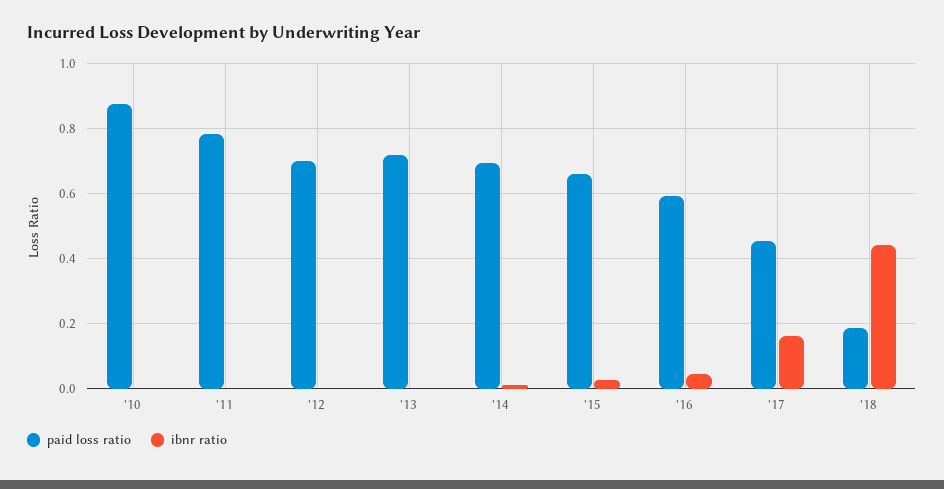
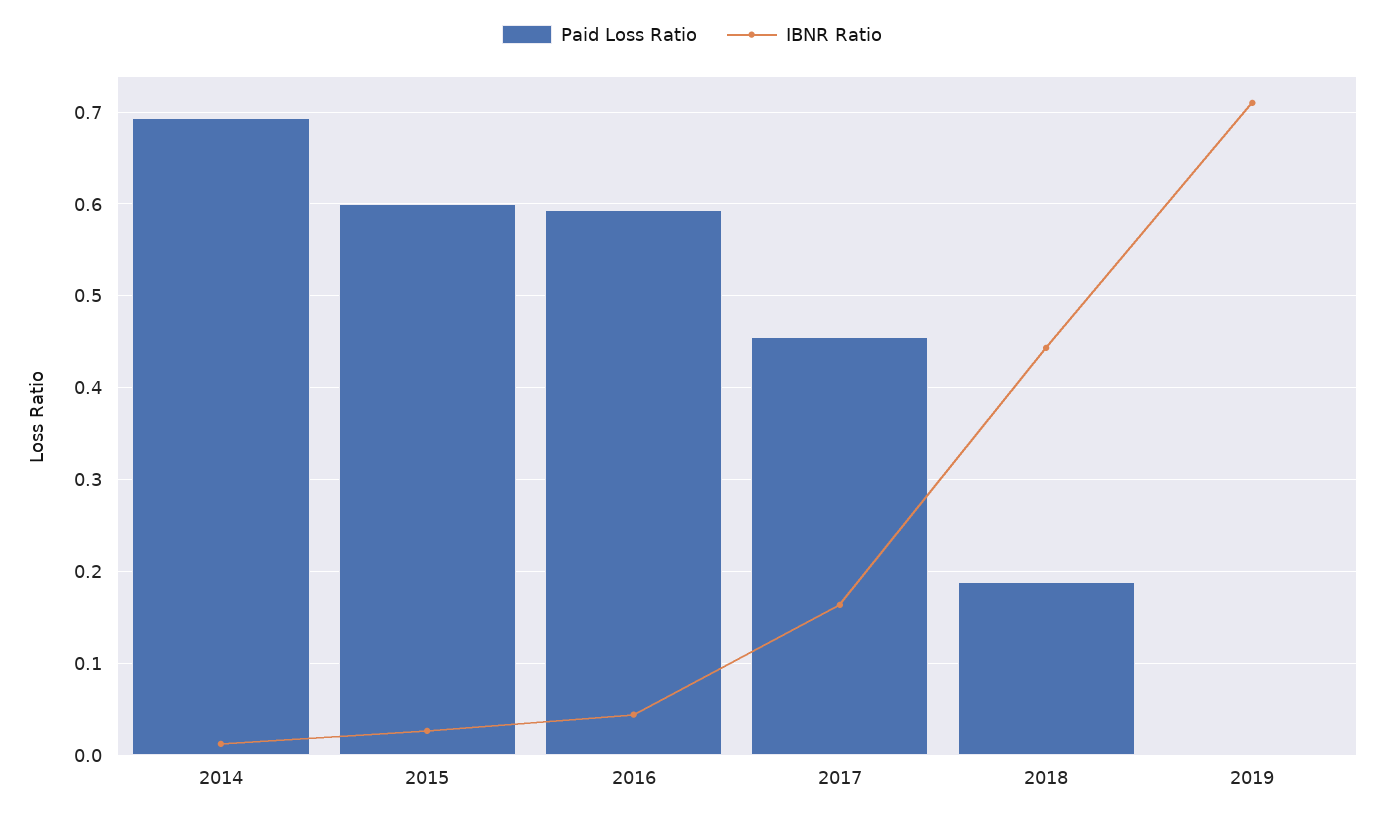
paid loss ratio, '10: 0.88 -> none
ibnr ratio, '10: 0 -> none
paid loss ratio, '11: 0.78 -> none
ibnr ratio, '11: 0 -> none
paid loss ratio, '12: 0.7 -> none
ibnr ratio, '12: 0 -> none
paid loss ratio, '13: 0.72 -> none
ibnr ratio, '13: 0 -> none
paid loss ratio, '15: 0.66 -> 0.6
paid loss ratio, 2019: none -> 0
ibnr ratio, 2019: none -> 0.71

